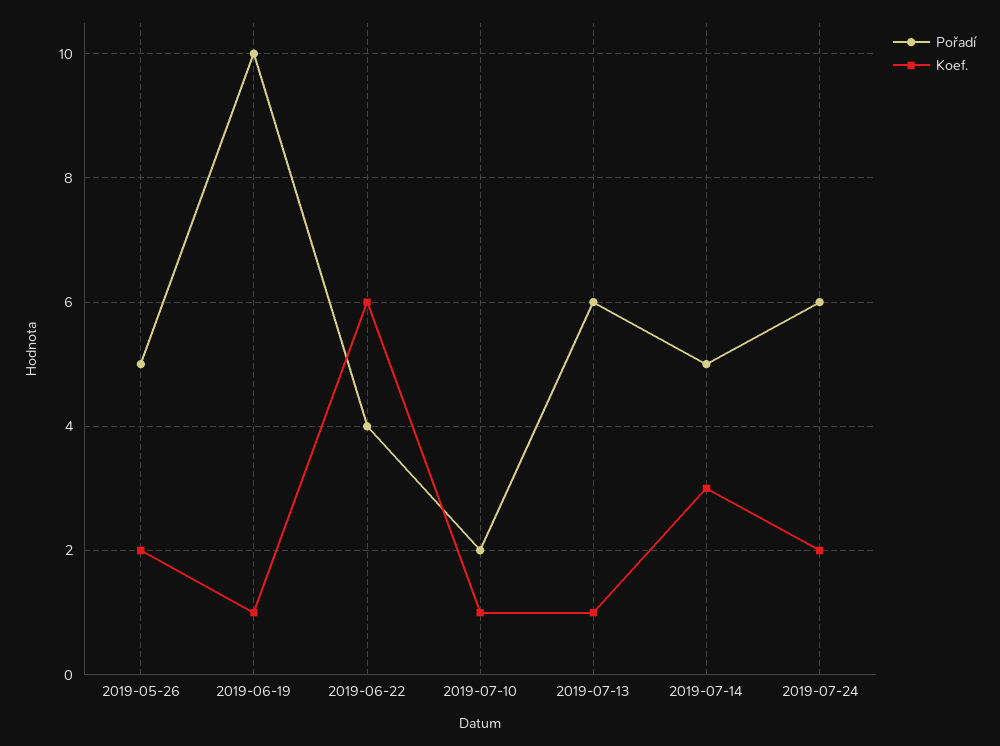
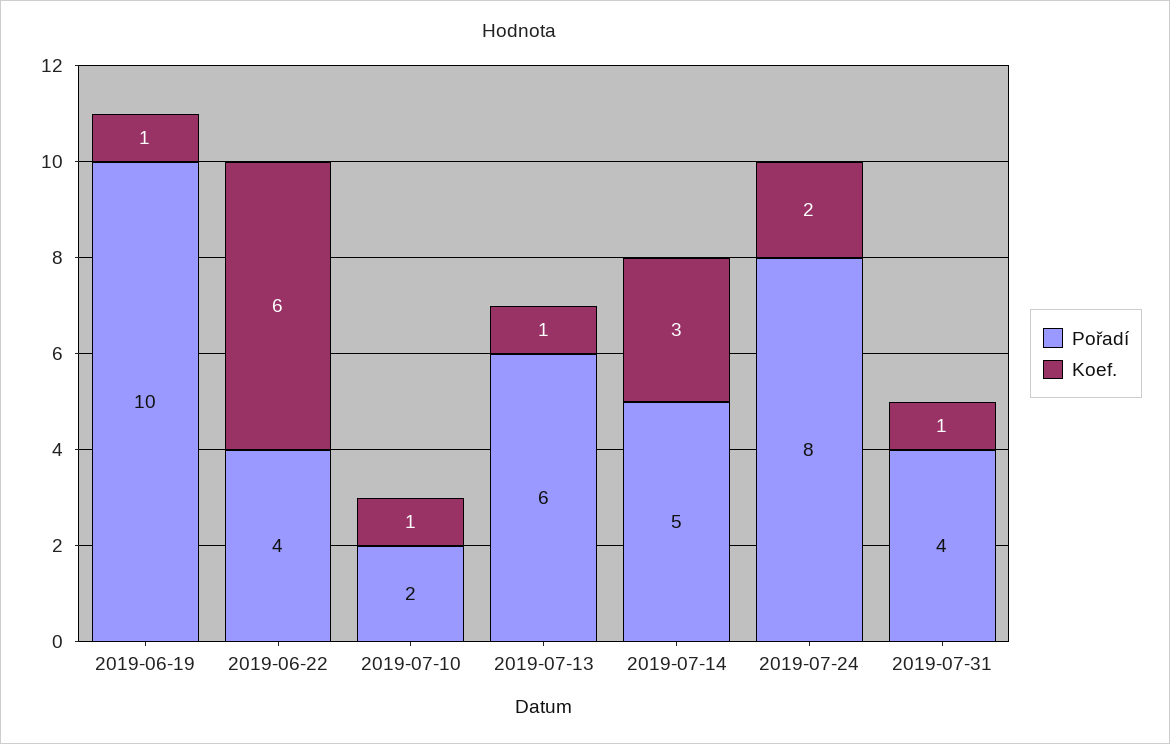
Pořadí, 2019-05-26: 5 -> none
Koef., 2019-05-26: 2 -> none
Pořadí, 2019-07-24: 6 -> 8
Pořadí, 2019-07-31: none -> 4
Koef., 2019-07-31: none -> 1

